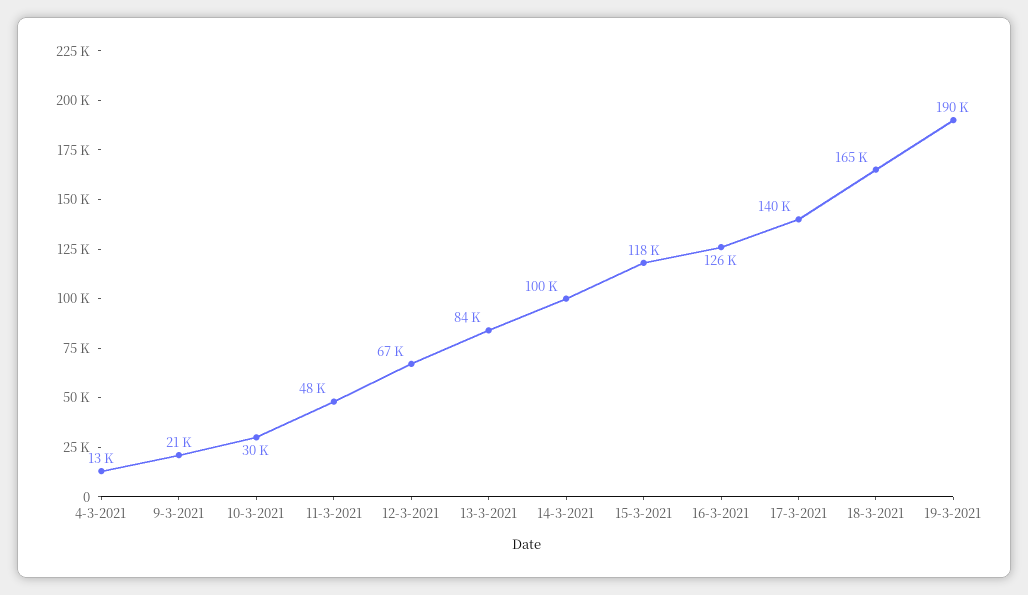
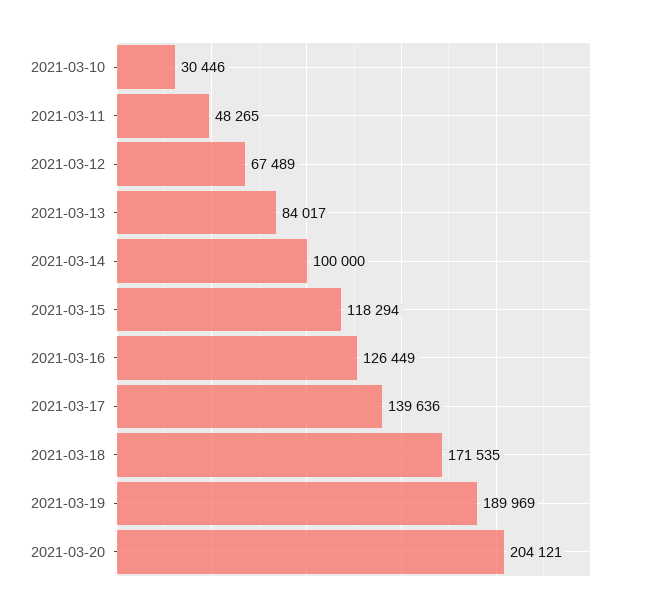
4-3-2021: 13000 -> none
9-3-2021: 21000 -> none
18-3-2021: 165000 -> 171535
2021-03-20: none -> 204121

